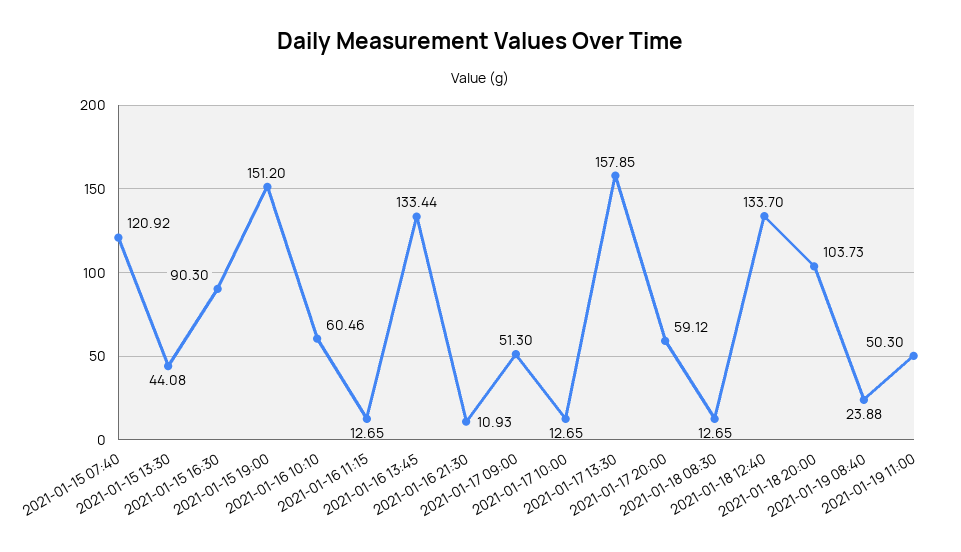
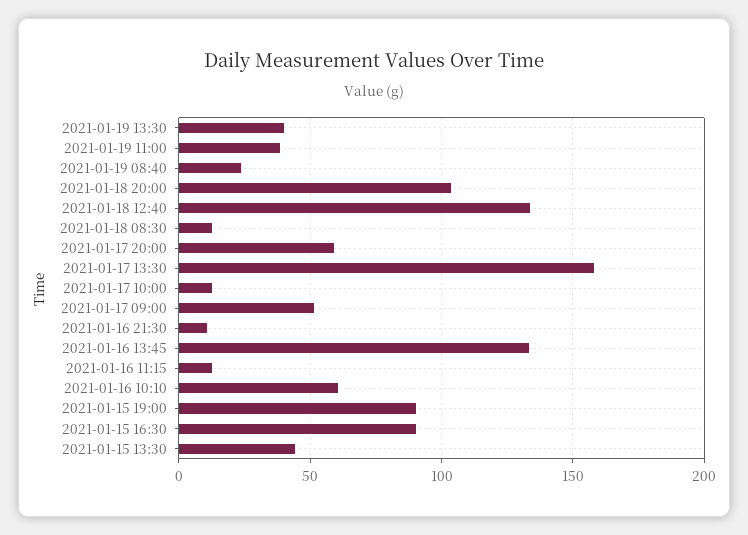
2021-01-15 07:40: 120.92 -> none
2021-01-15 19:00: 151.2 -> 90
2021-01-19 11:00: 50.3 -> 40
2021-01-19 13:30: none -> 40

